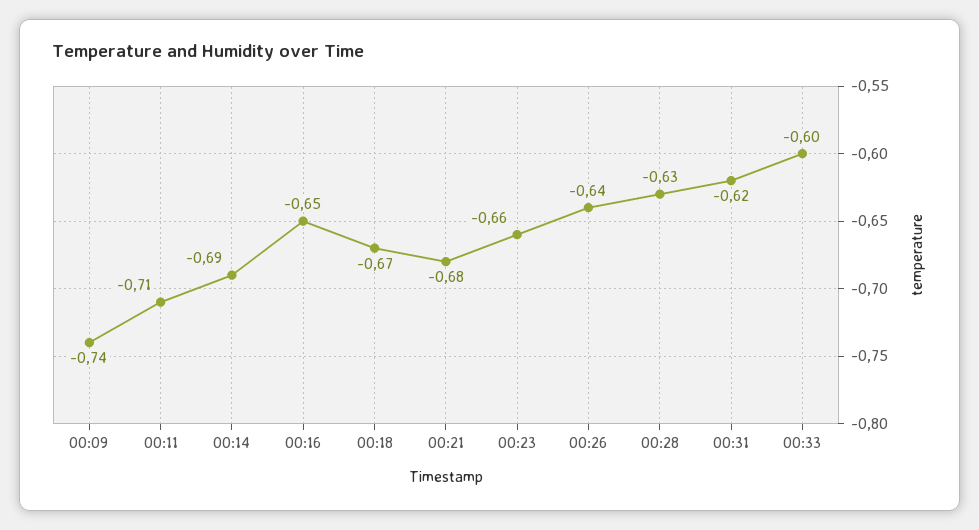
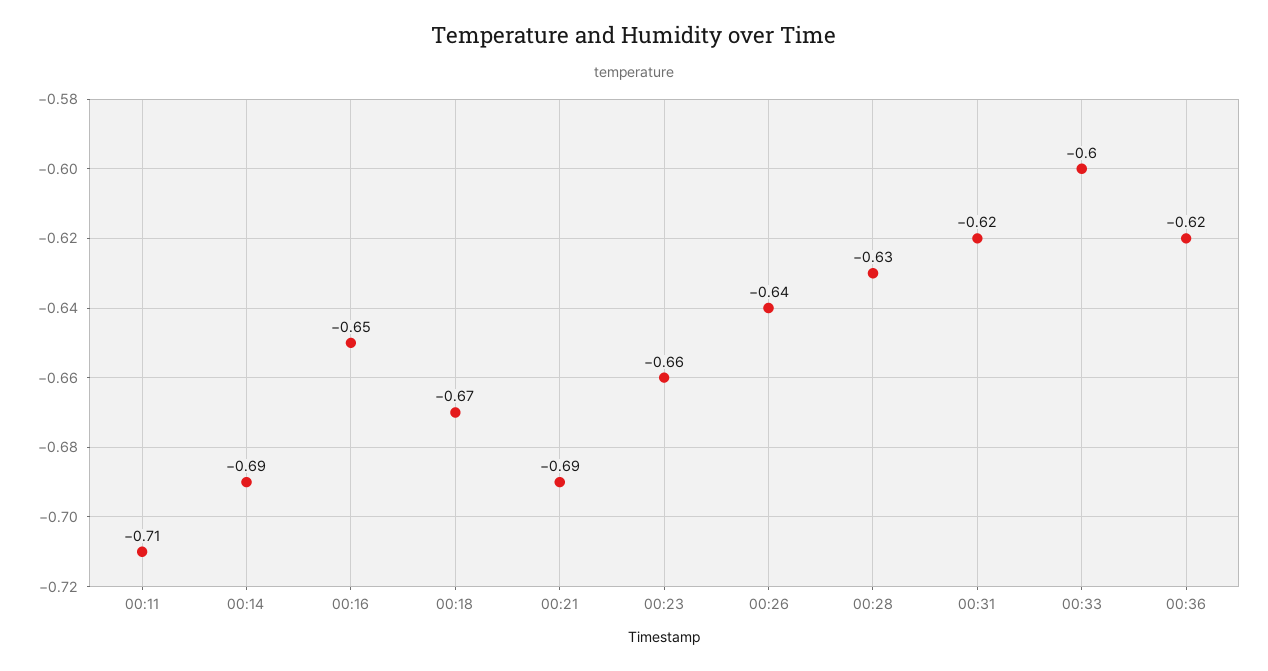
00:09: -0.74 -> none
00:21: -0.68 -> -0.69
00:36: none -> -0.62

